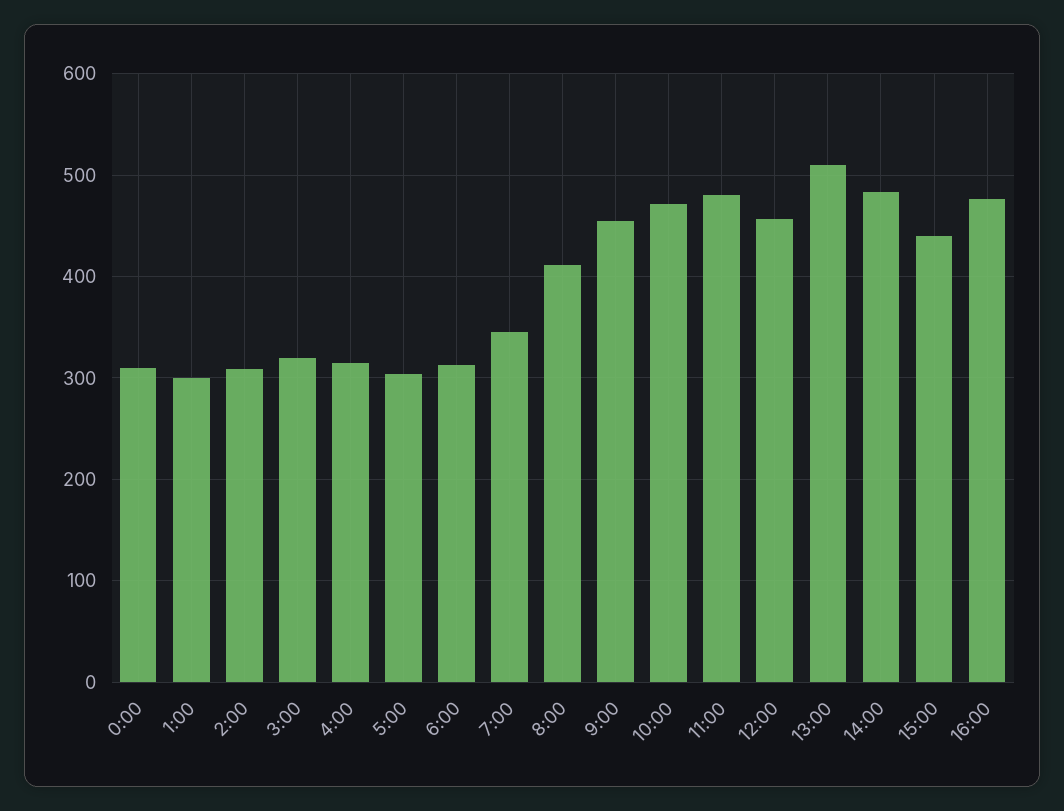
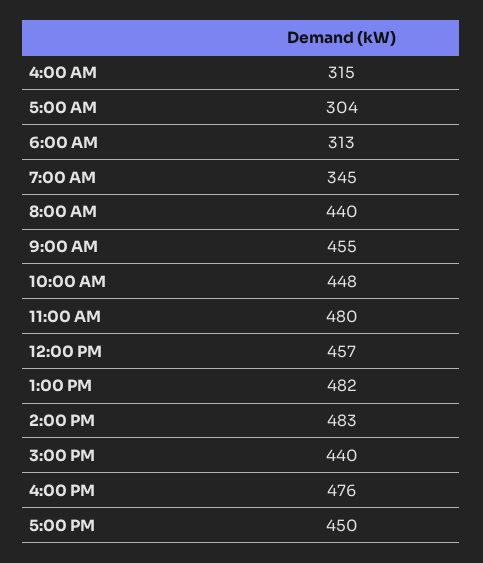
0:00: 310 -> none
1:00: 300 -> none
2:00: 310 -> none
3:00: 320 -> none
8:00: 410 -> 440
10:00: 470 -> 448
13:00: 510 -> 482
5:00 PM: none -> 450

